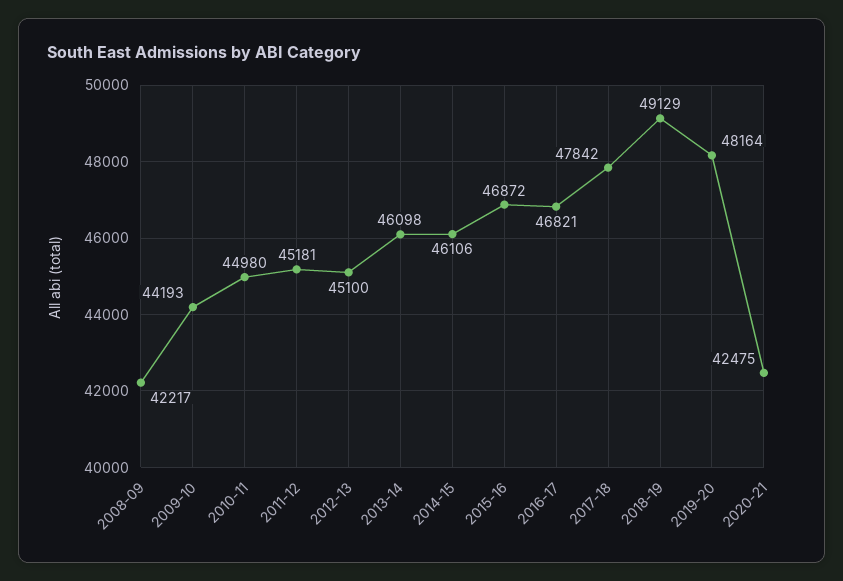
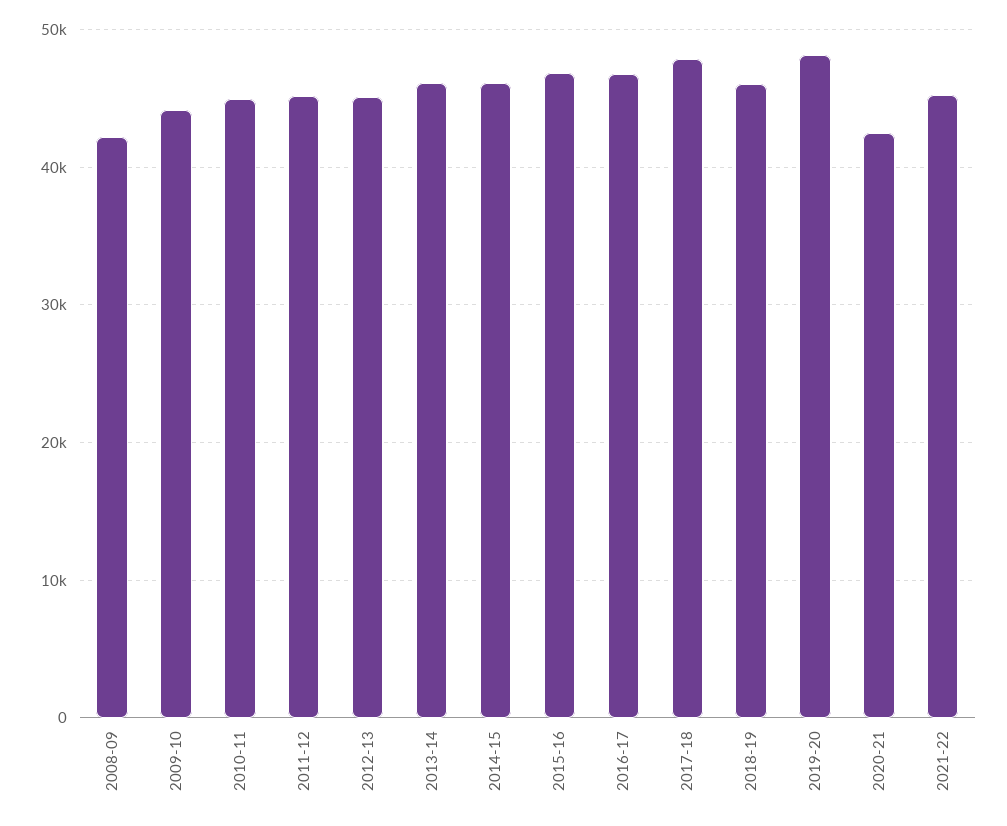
2018-19: 49129 -> 46000
2021-22: none -> 45000

